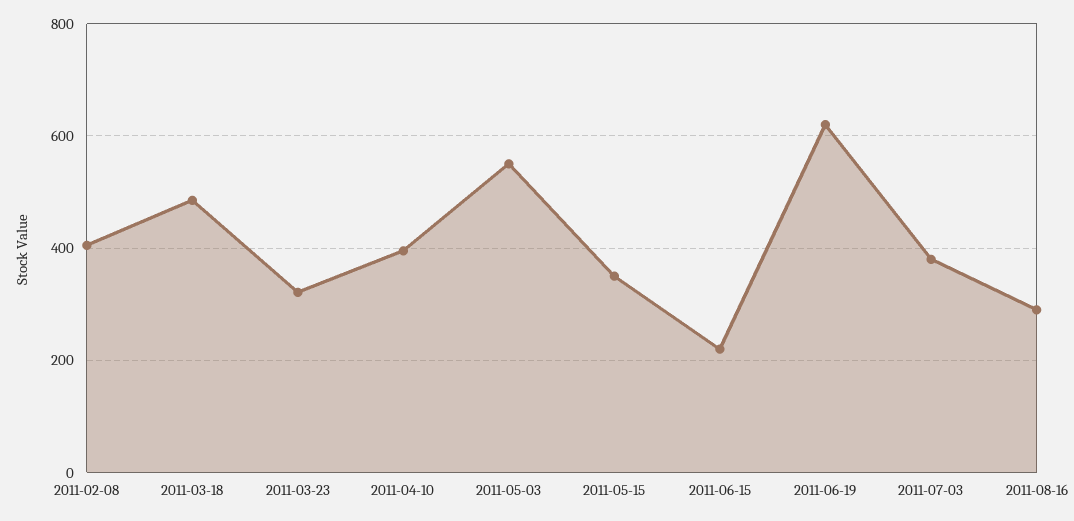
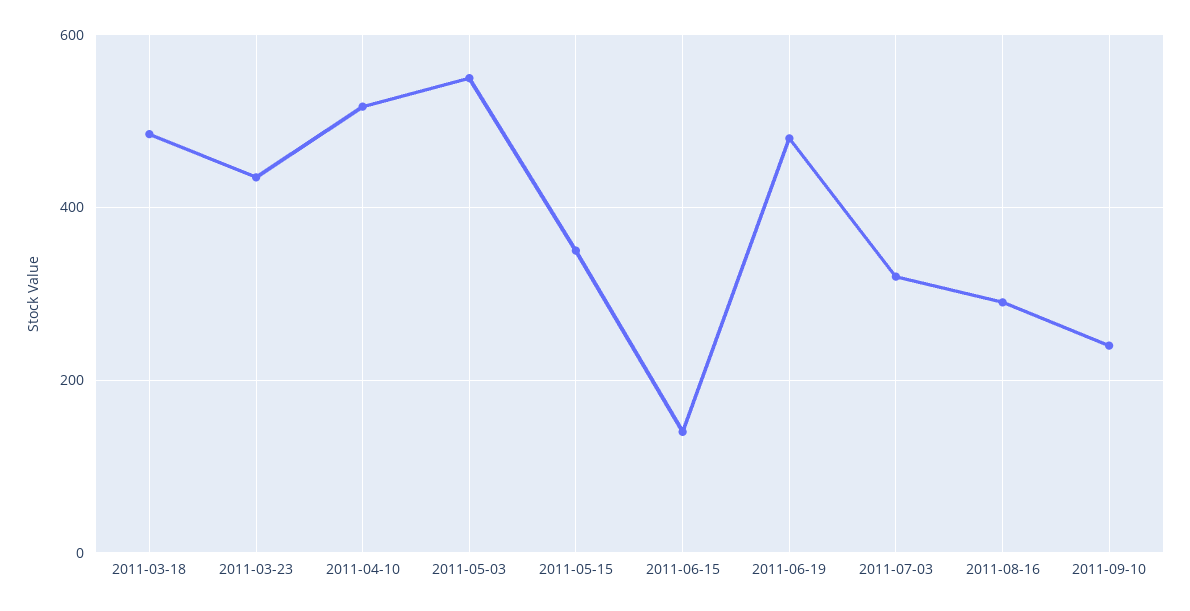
2011-02-08: 400 -> none
2011-03-23: 320 -> 440
2011-04-10: 400 -> 520
2011-06-15: 220 -> 140
2011-06-19: 620 -> 480
2011-07-03: 380 -> 320
2011-09-10: none -> 240

